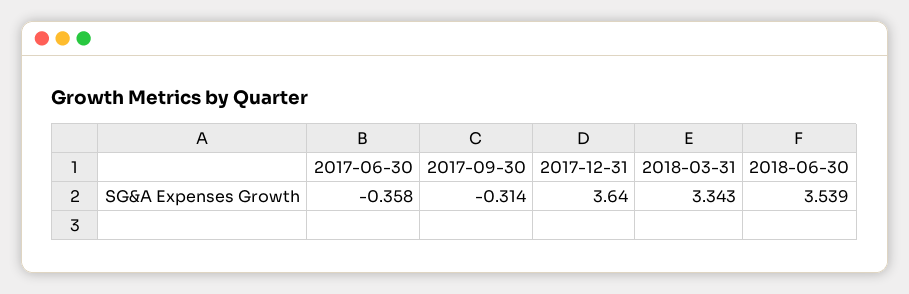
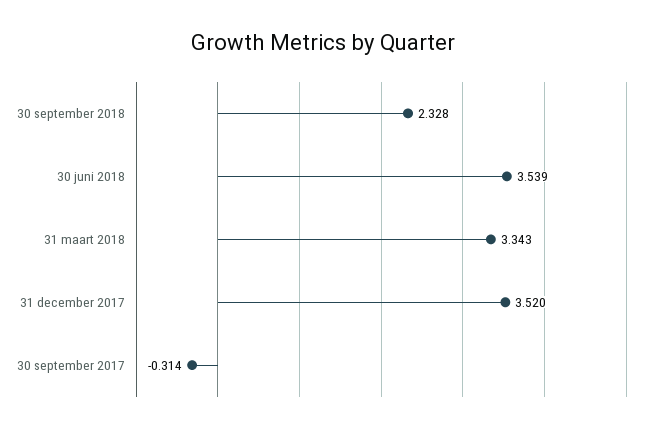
2017-06-30: -0.358 -> none
2017-12-31: 3.64 -> 3.52
30 september 2018: none -> 2.328

